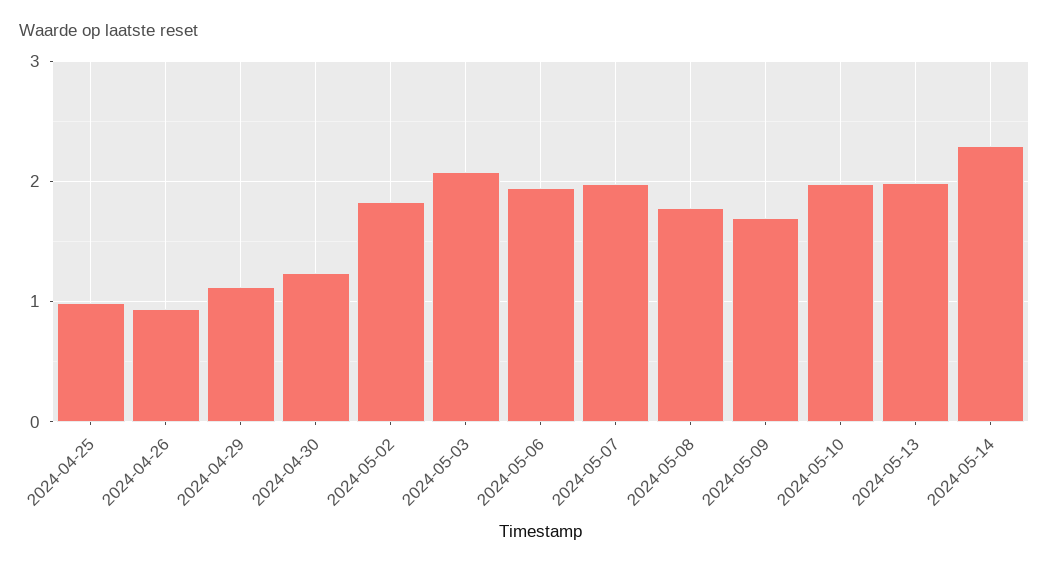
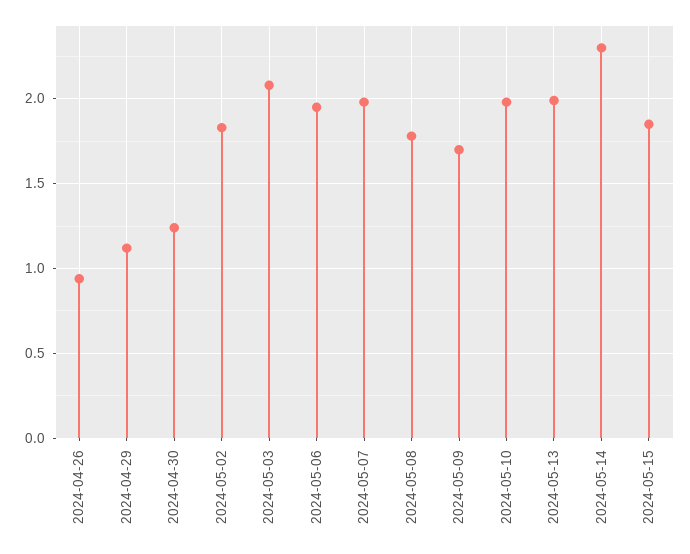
2024-04-25: 1 -> none
2024-05-15: none -> 1.85

